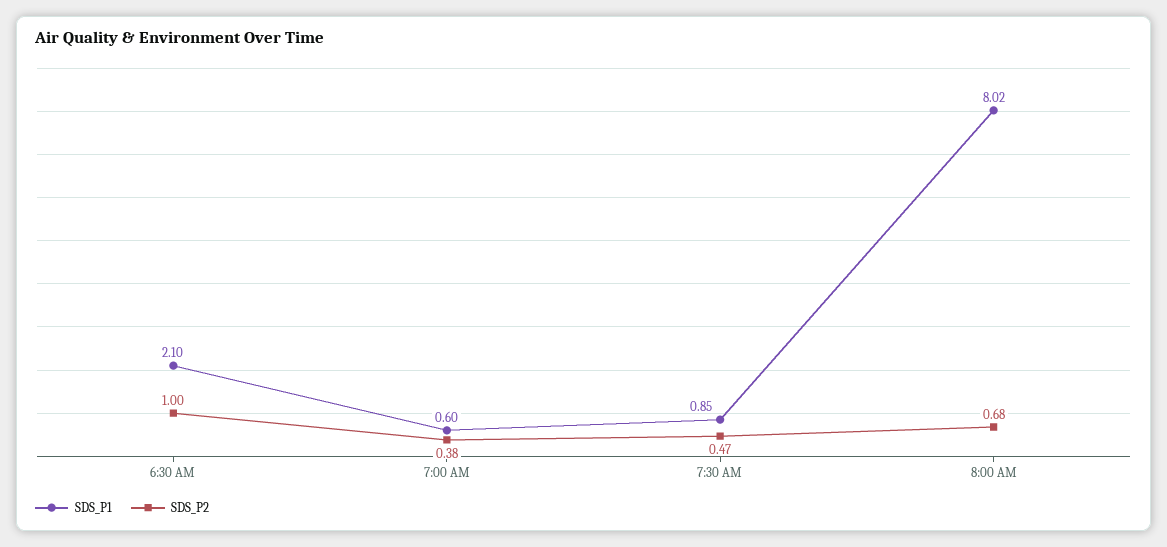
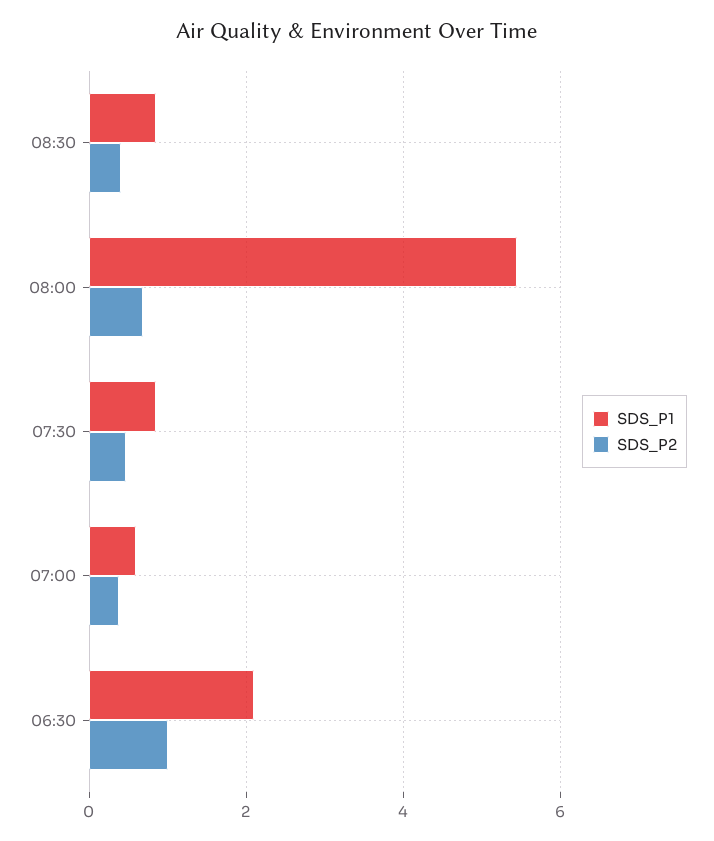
SDS_P1, 8:00 AM: 8.02 -> 5.4
SDS_P1, 08:30: none -> 0.8
SDS_P2, 08:30: none -> 0.4

